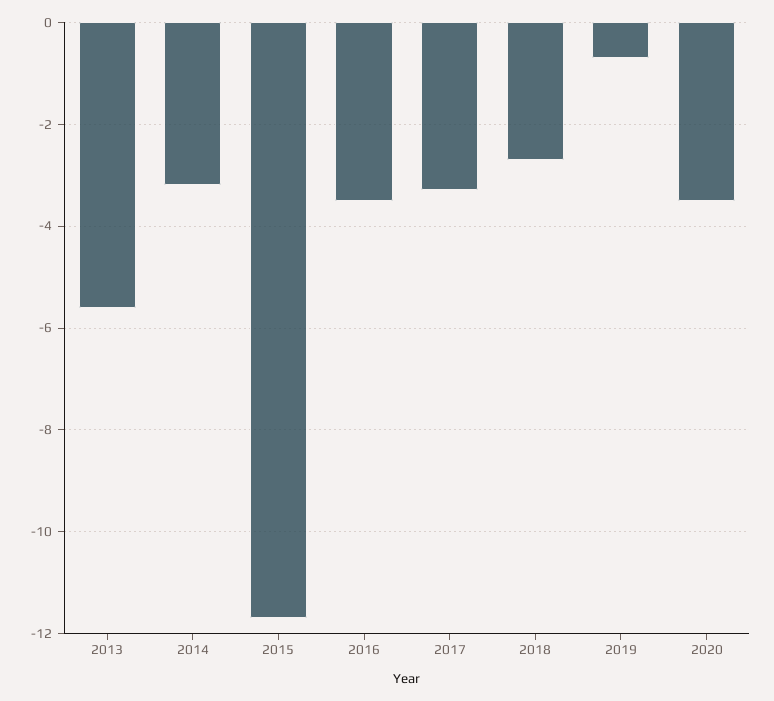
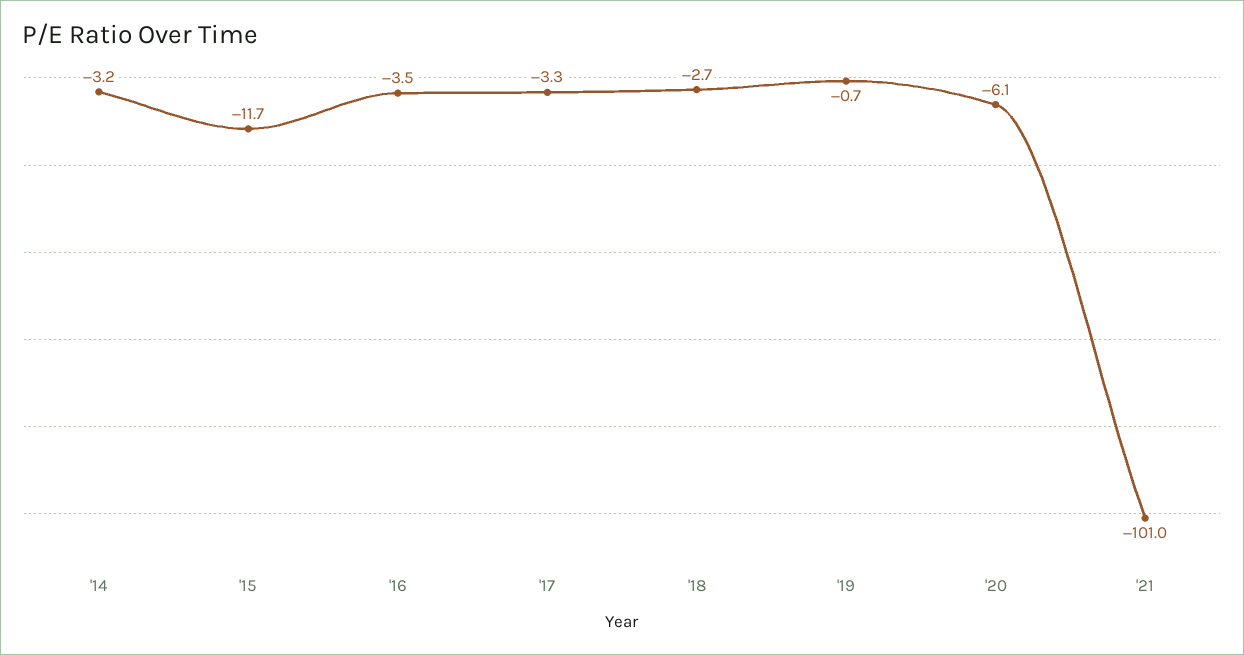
2013: -5.5 -> none
2020: -3.5 -> -6.1
'21: none -> -101

